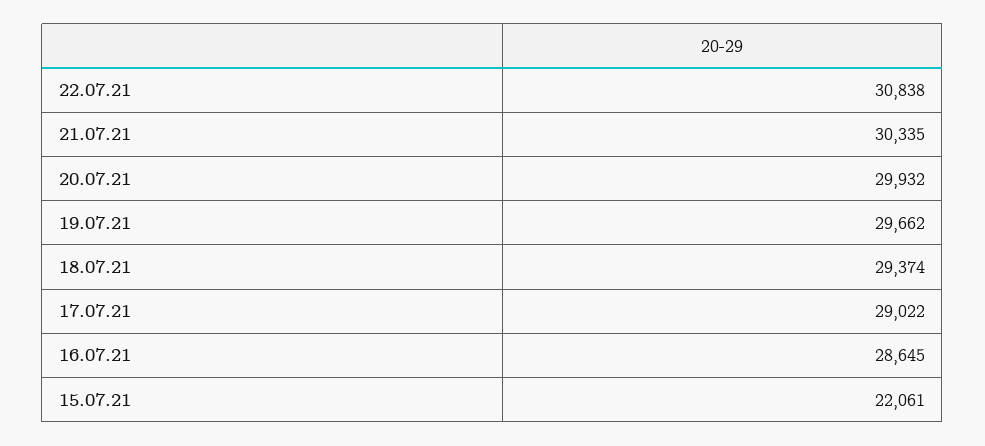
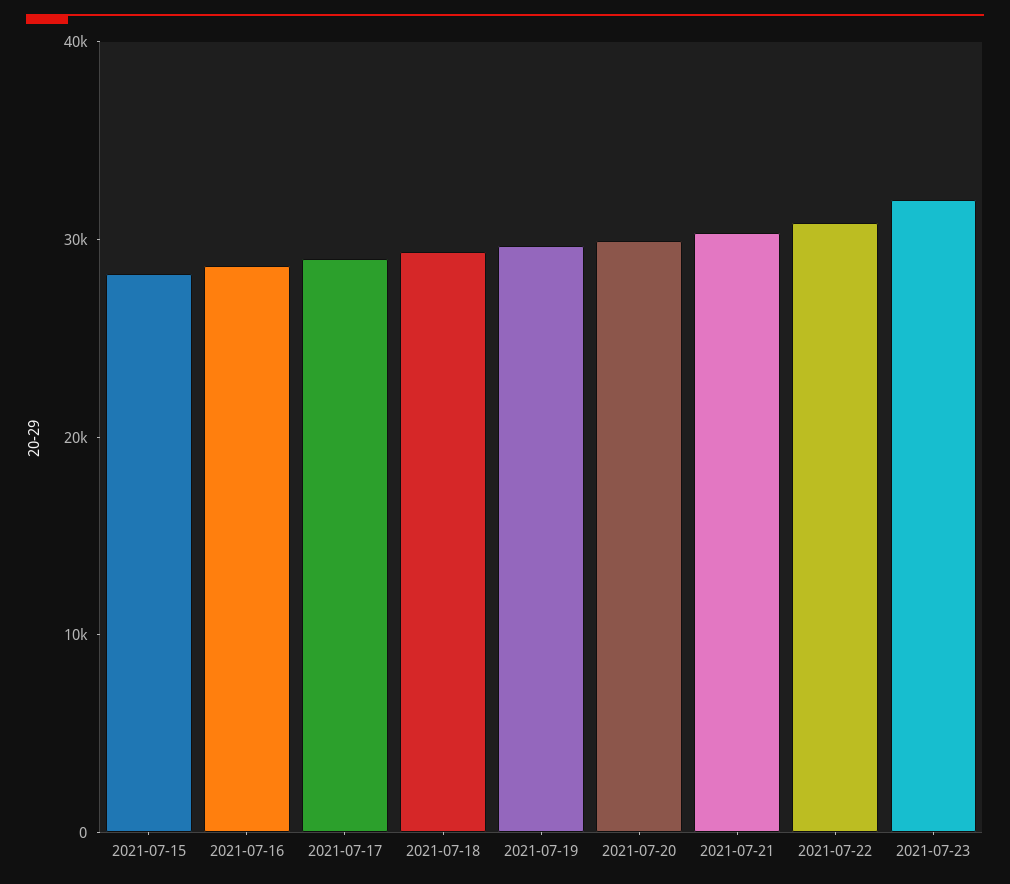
15.07.21: 22061 -> 28000
2021-07-23: none -> 32000

